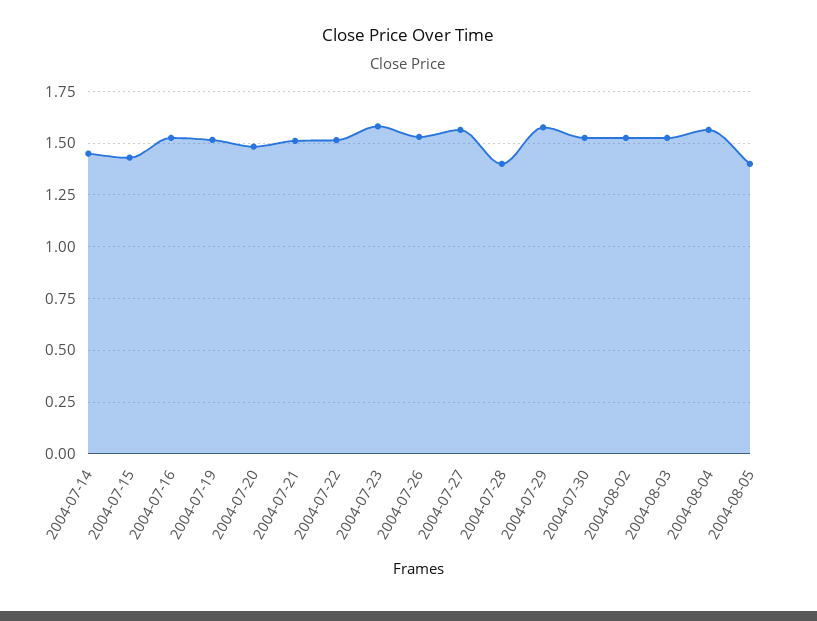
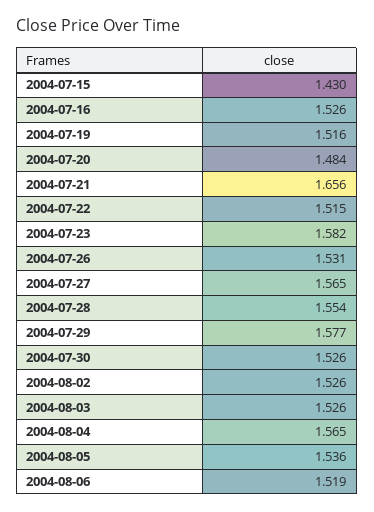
2004-07-14: 1.45 -> none
2004-07-21: 1.5 -> 1.656
2004-07-28: 1.4 -> 1.554
2004-08-05: 1.4 -> 1.536
2004-08-06: none -> 1.519

